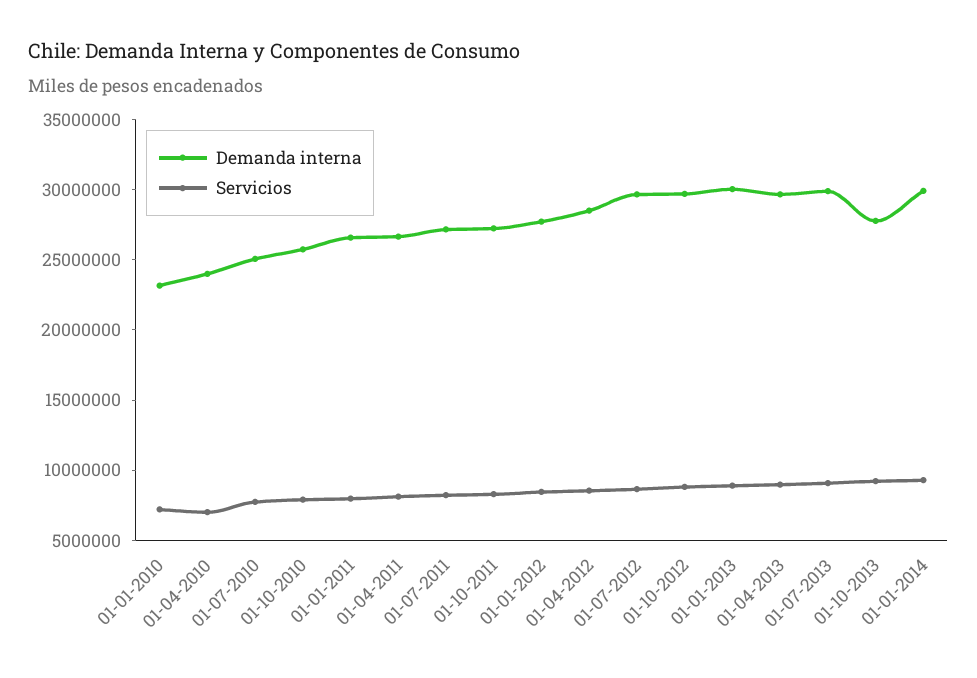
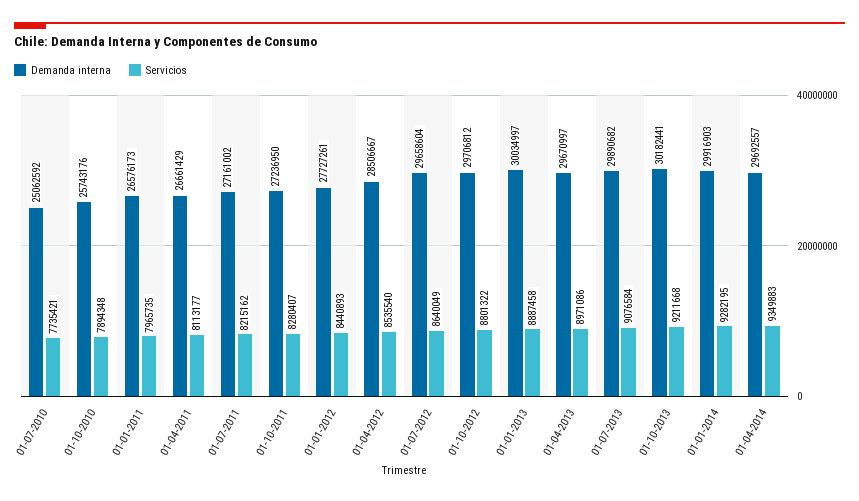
Demanda interna, 01-01-2010: 23000000 -> none
Servicios, 01-01-2010: 7000000 -> none
Demanda interna, 01-04-2010: 24000000 -> none
Servicios, 01-04-2010: 7000000 -> none
Demanda interna, 01-10-2013: 28000000 -> 30182441
Demanda interna, 01-04-2014: none -> 29692557
Servicios, 01-04-2014: none -> 9349883

